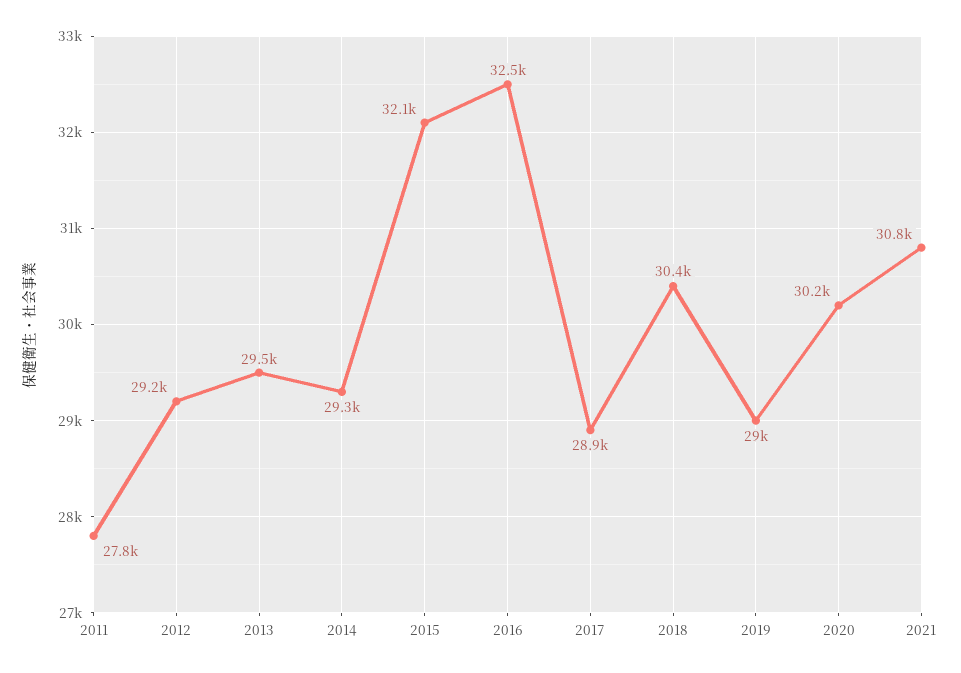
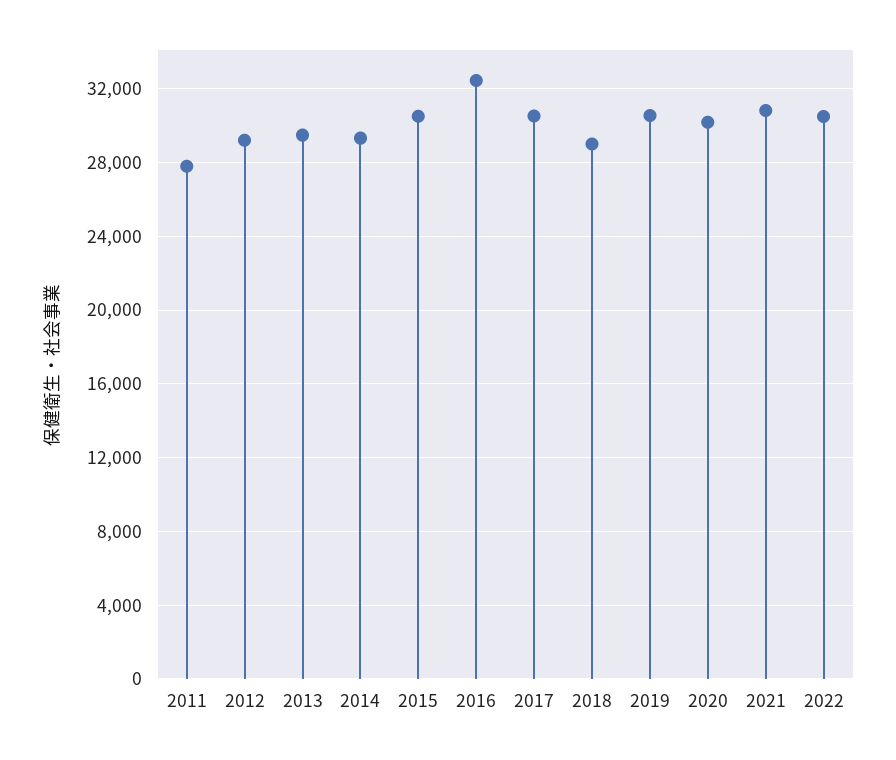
2015: 32100 -> 30500
2017: 28900 -> 30500
2018: 30400 -> 29000
2019: 29000 -> 30500
2022: none -> 30500

